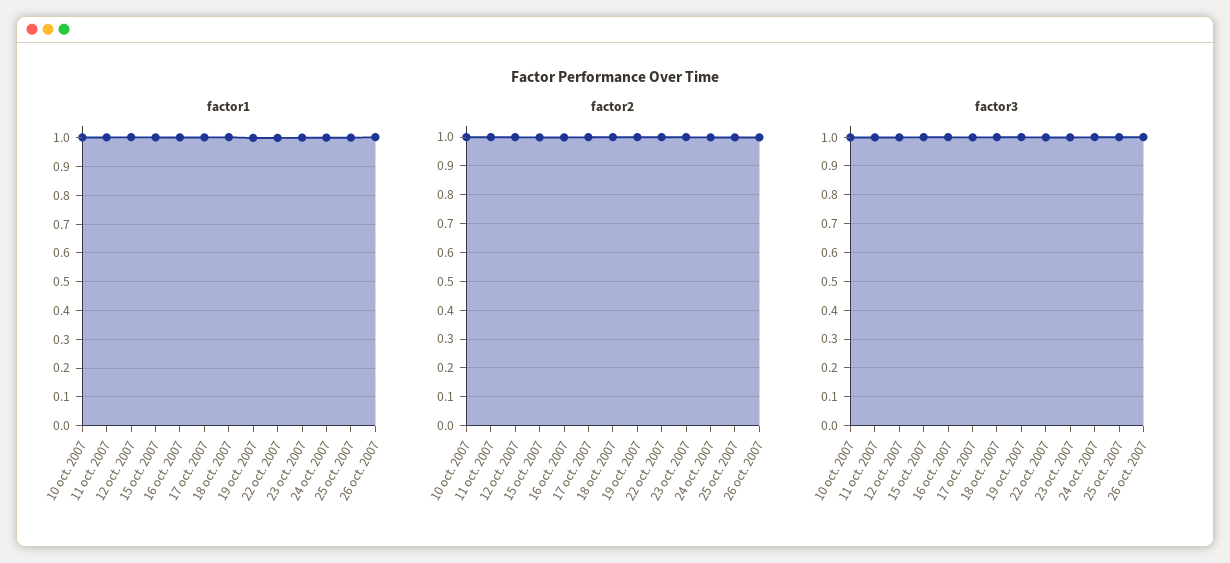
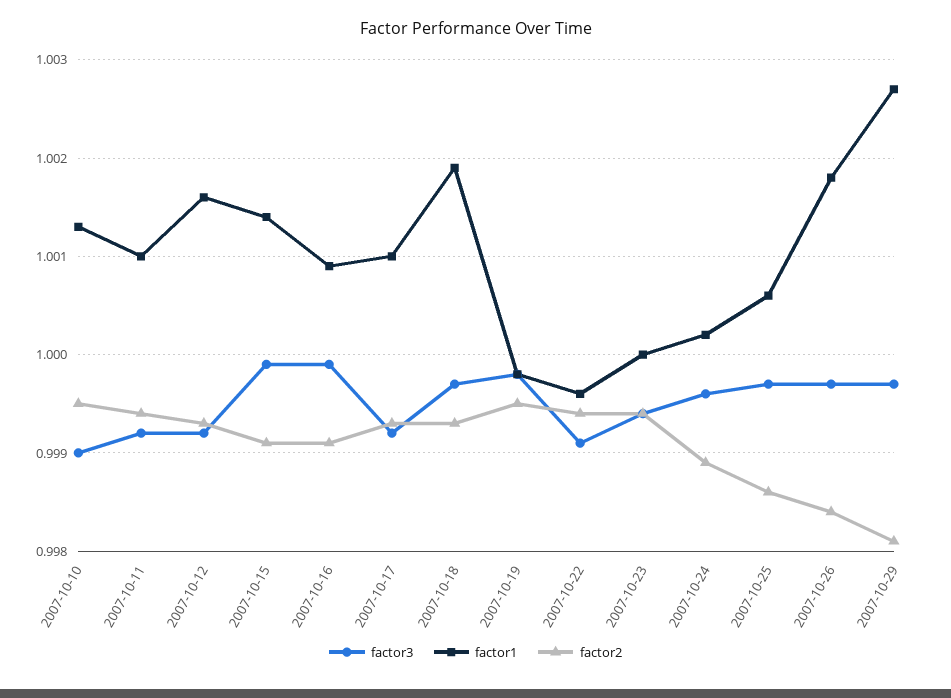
factor3, 2007-10-29: none -> 0.9997
factor1, 2007-10-29: none -> 1.0027
factor2, 2007-10-29: none -> 0.9981

